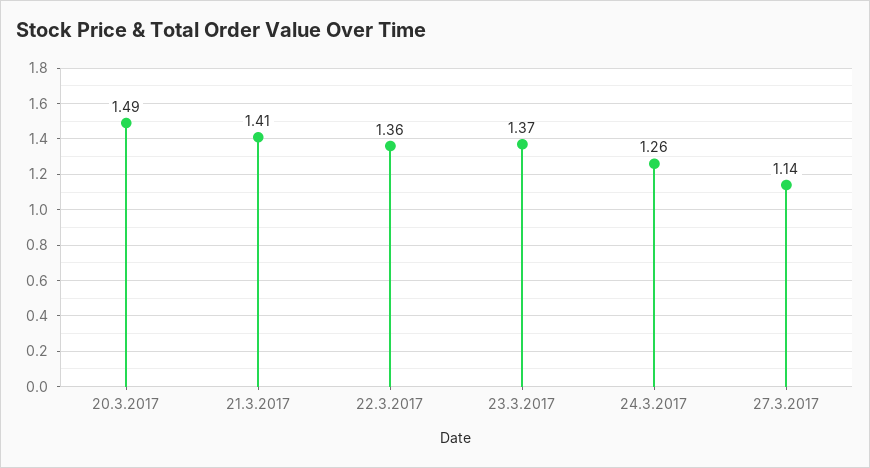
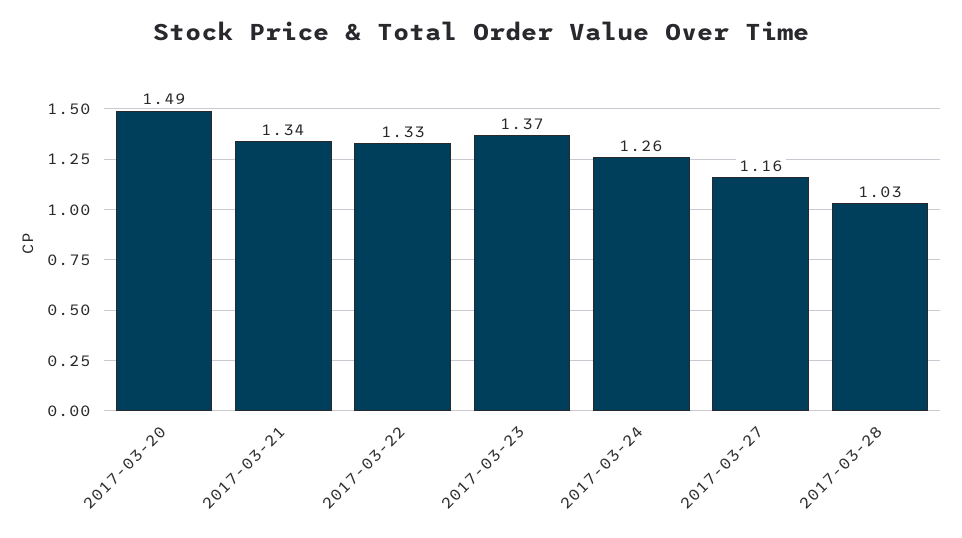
21.3.2017: 1.41 -> 1.34
22.3.2017: 1.36 -> 1.33
27.3.2017: 1.14 -> 1.16
2017-03-28: none -> 1.03

